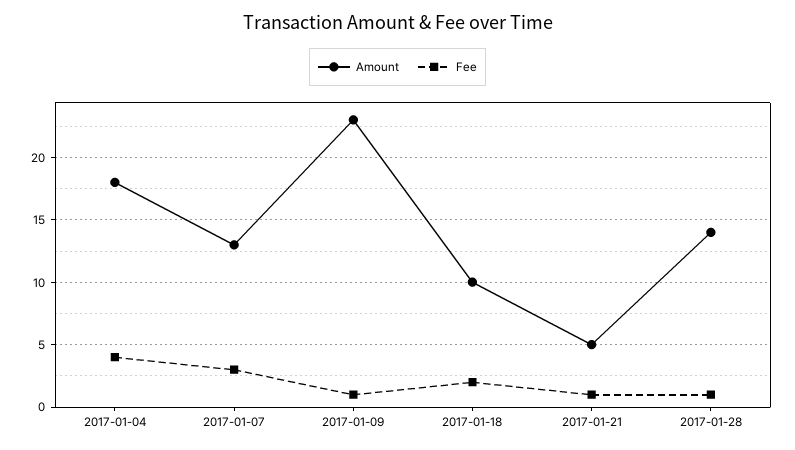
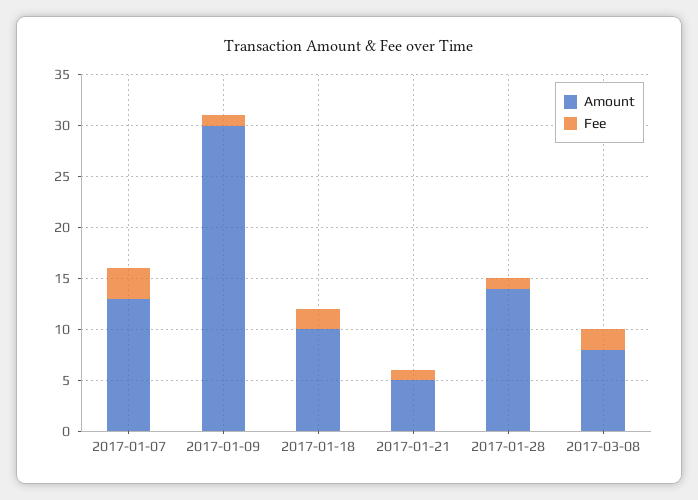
Amount, 2017-01-04: 18 -> none
Fee, 2017-01-04: 4 -> none
Amount, 2017-01-09: 23 -> 30
Amount, 2017-03-08: none -> 8
Fee, 2017-03-08: none -> 2

